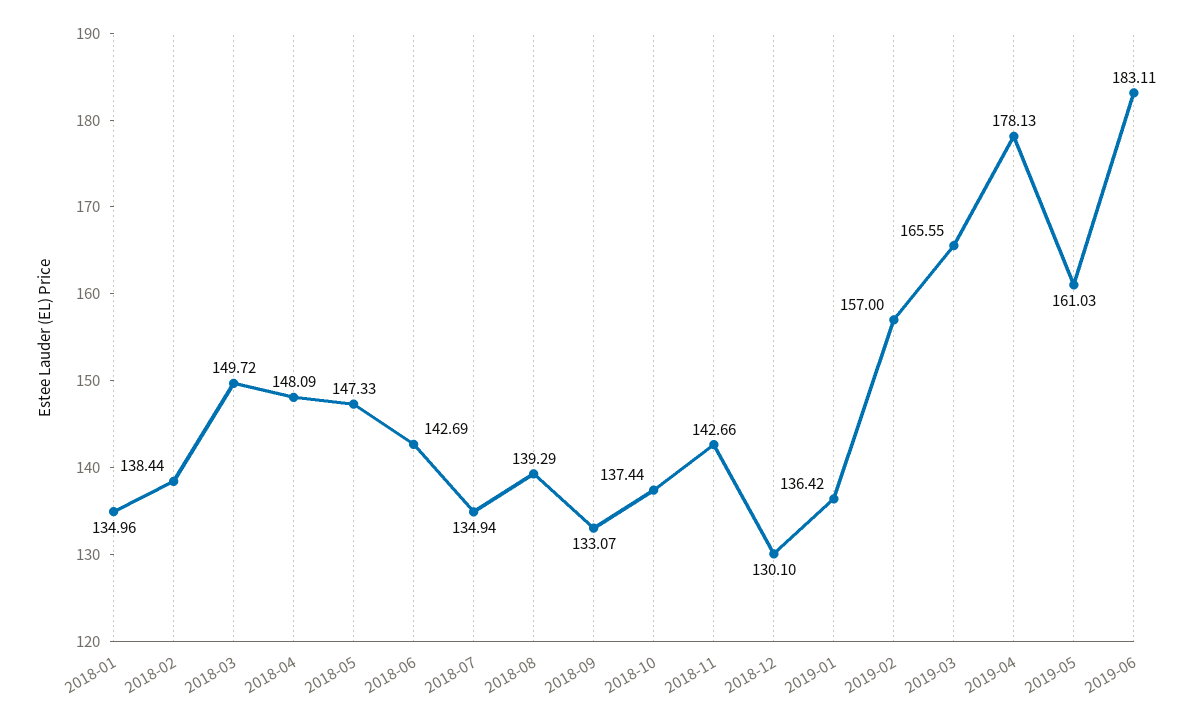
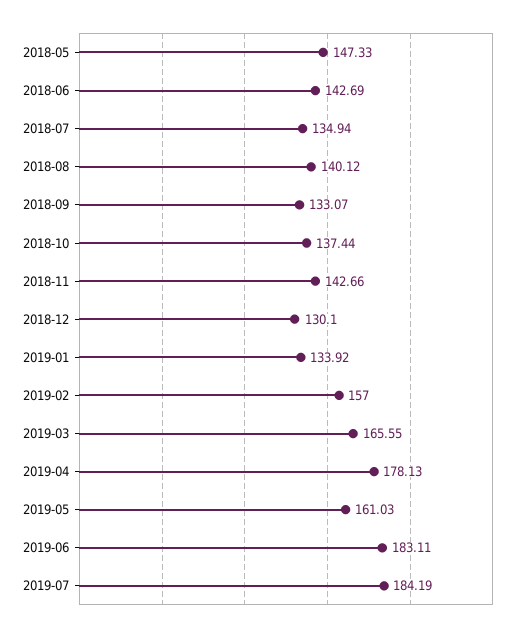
2018-01: 134.96 -> none
2018-02: 138.44 -> none
2018-03: 149.72 -> none
2018-04: 148.09 -> none
2018-08: 139.29 -> 140.12
2019-01: 136.42 -> 133.92
2019-07: none -> 184.19

